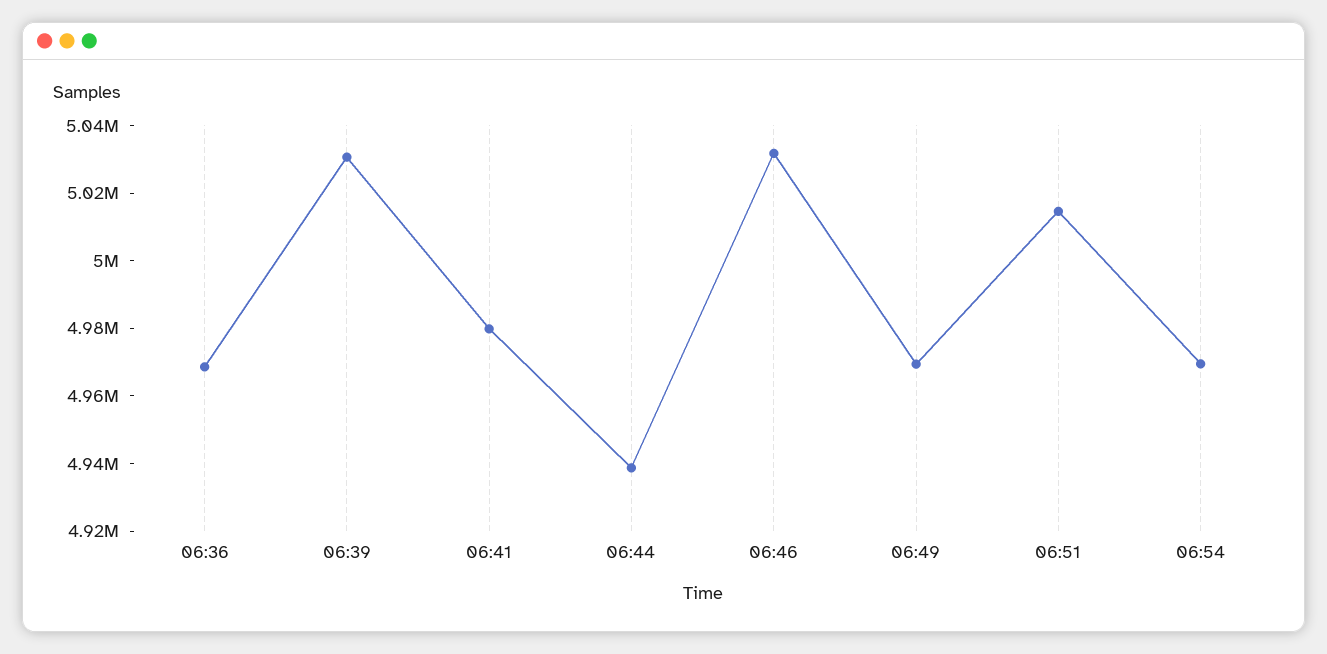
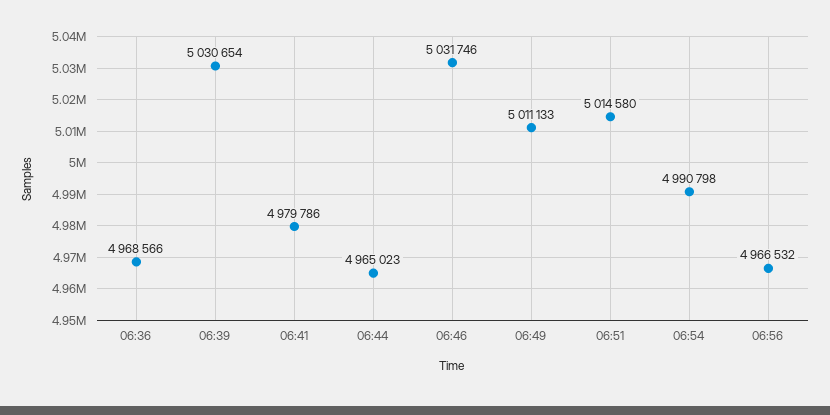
06:44: 4940000 -> 4965023
06:49: 4970000 -> 5011133
06:54: 4970000 -> 4990798
06:56: none -> 4966532

